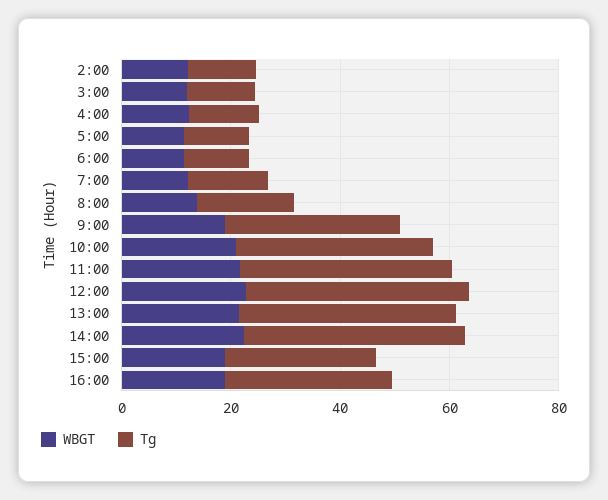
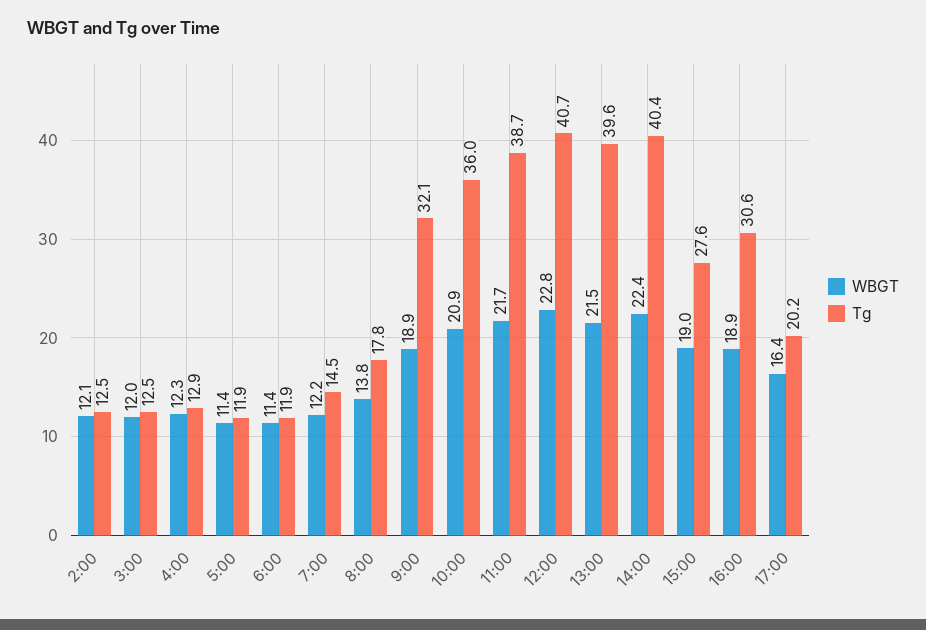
WBGT, 17:00: none -> 16.4
Tg, 17:00: none -> 20.2

